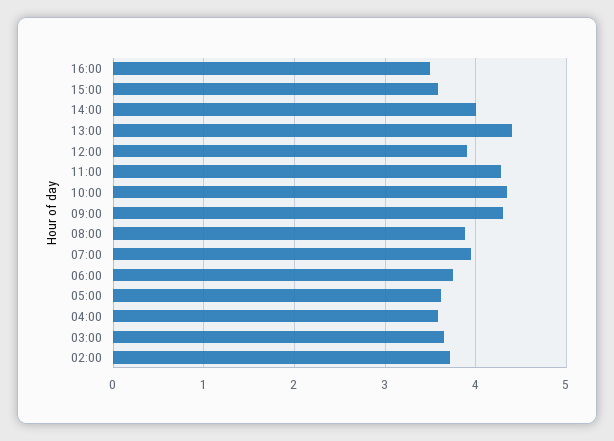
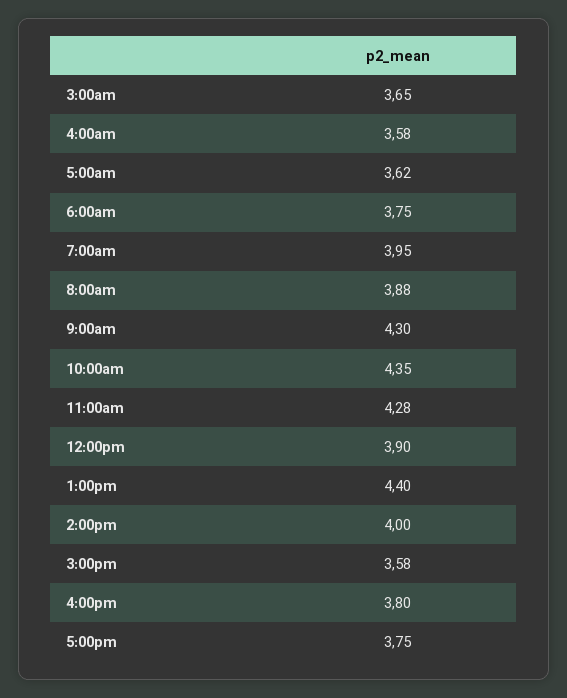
16:00: 3.5 -> 3.8
02:00: 3.7 -> none
5:00pm: none -> 3.75

